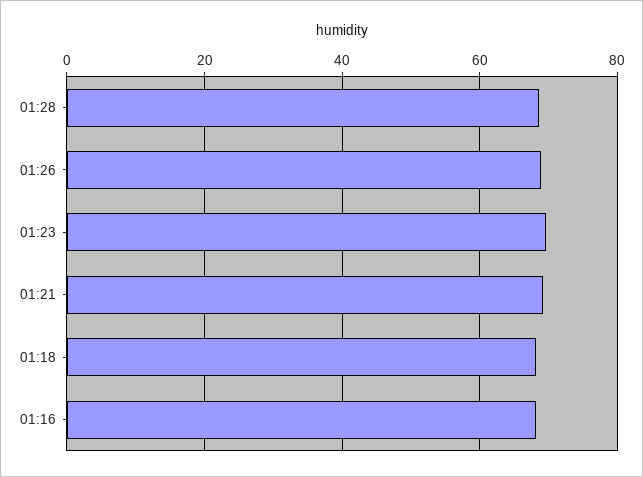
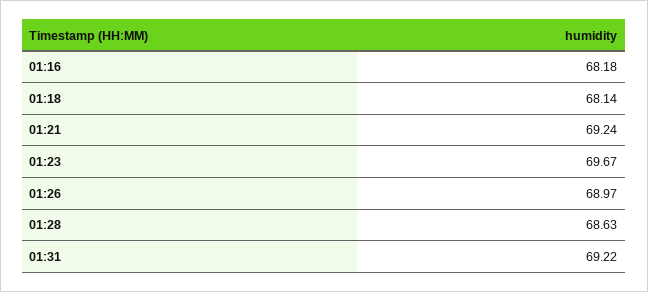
01:31: none -> 69.22

